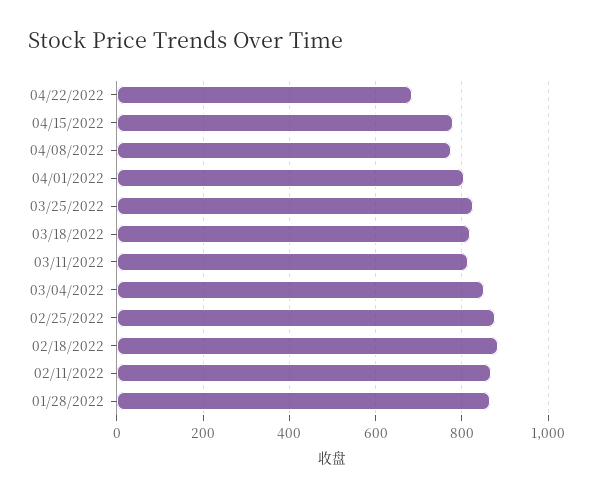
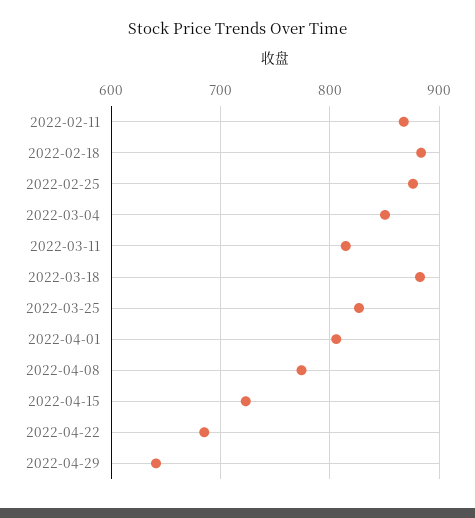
04/15/2022: 780 -> 720
03/18/2022: 820 -> 880
01/28/2022: 860 -> none
2022-04-29: none -> 640

